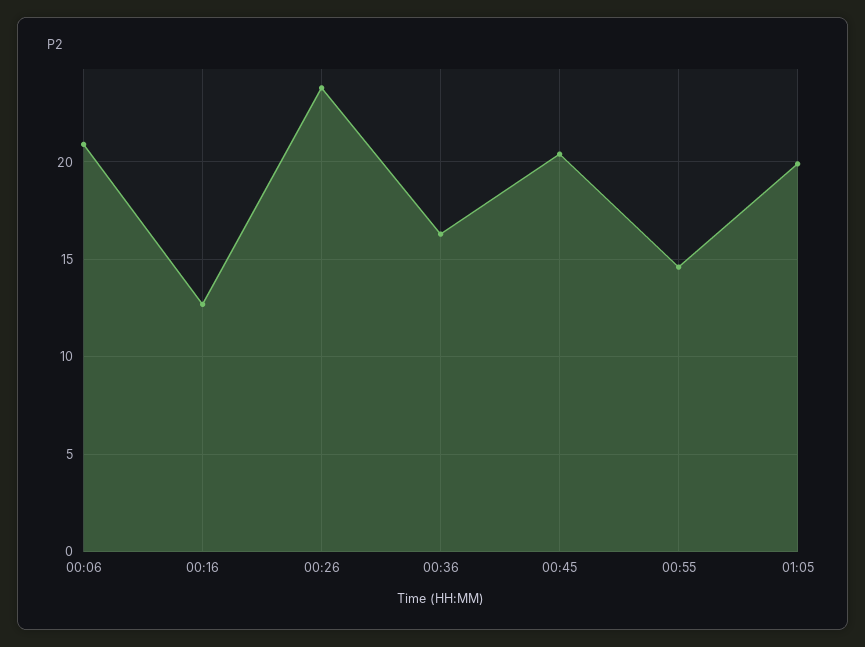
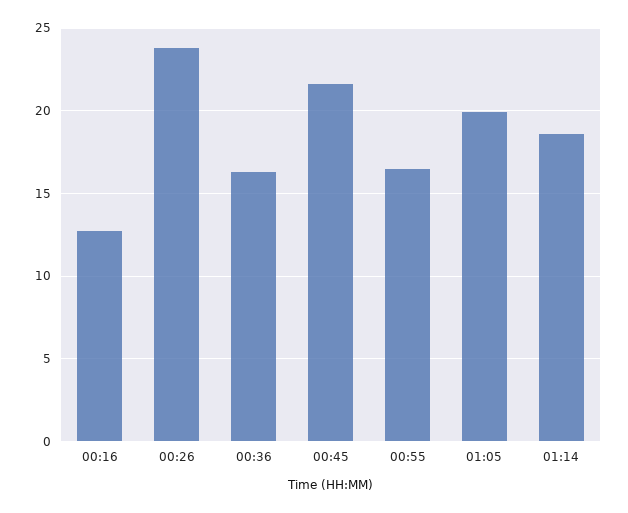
00:06: 21 -> none
00:45: 20.5 -> 21.5
00:55: 14.5 -> 16.5
01:14: none -> 18.5

